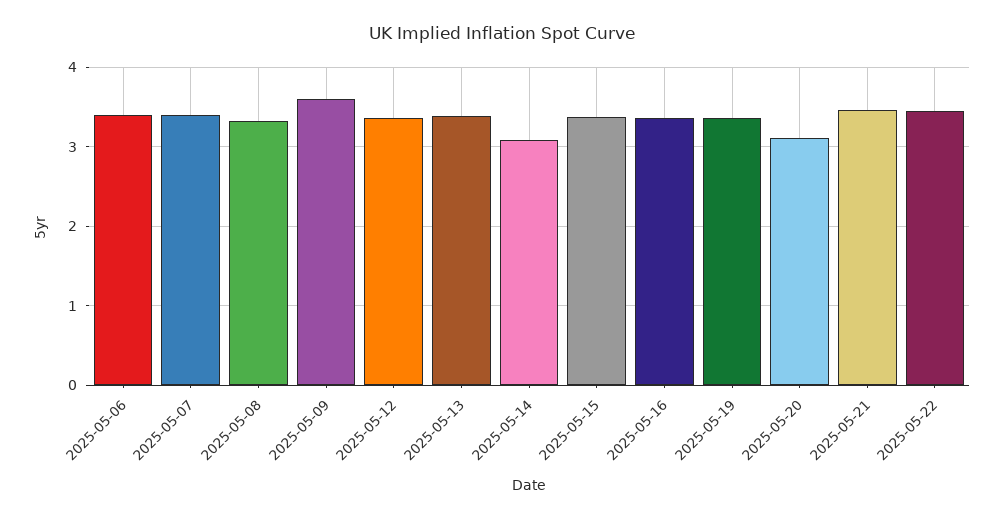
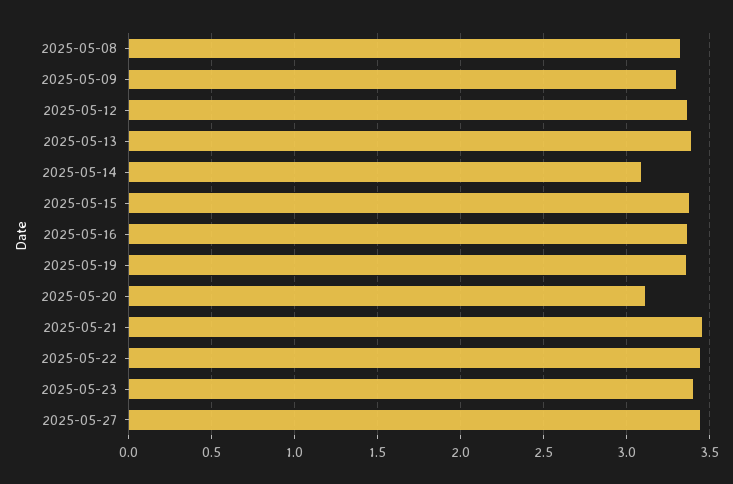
2025-05-06: 3.4 -> none
2025-05-07: 3.4 -> none
2025-05-09: 3.6 -> 3.3
2025-05-23: none -> 3.4
2025-05-27: none -> 3.45

